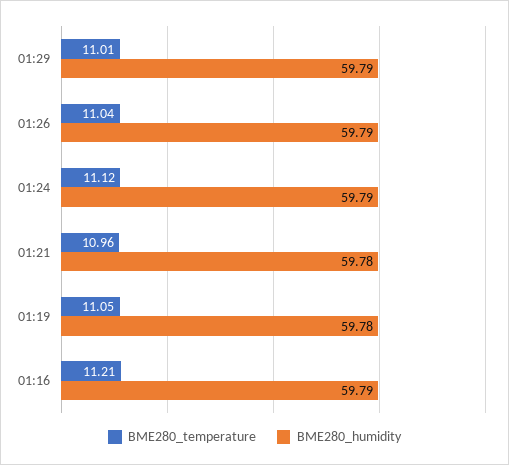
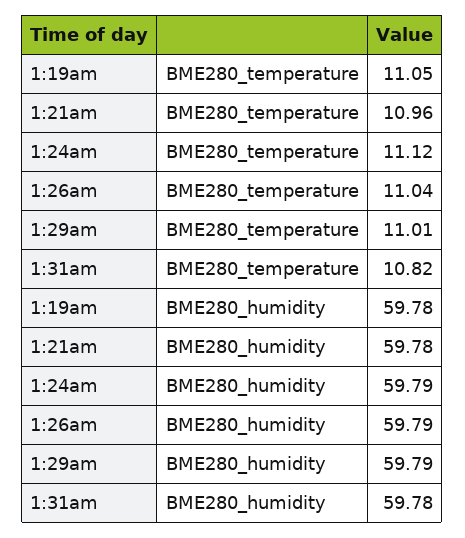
BME280_temperature, 01:16: 11.21 -> none
BME280_humidity, 01:16: 59.79 -> none
BME280_temperature, 1:31am: none -> 10.82
BME280_humidity, 1:31am: none -> 59.78

